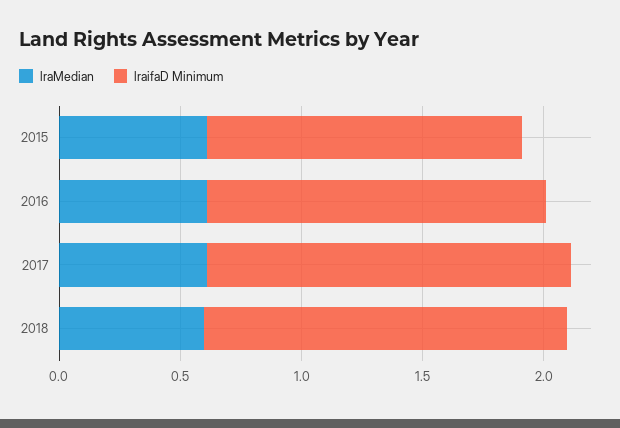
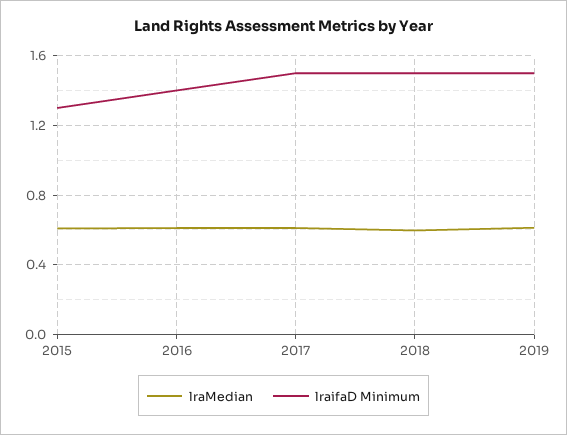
lraMedian, 2019: none -> 0.6
lraifaD Minimum, 2019: none -> 1.5

